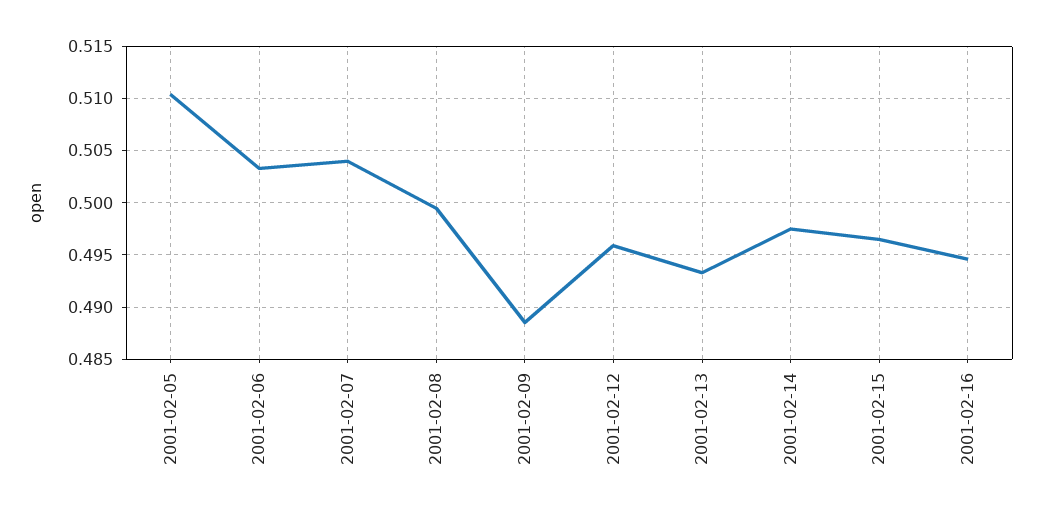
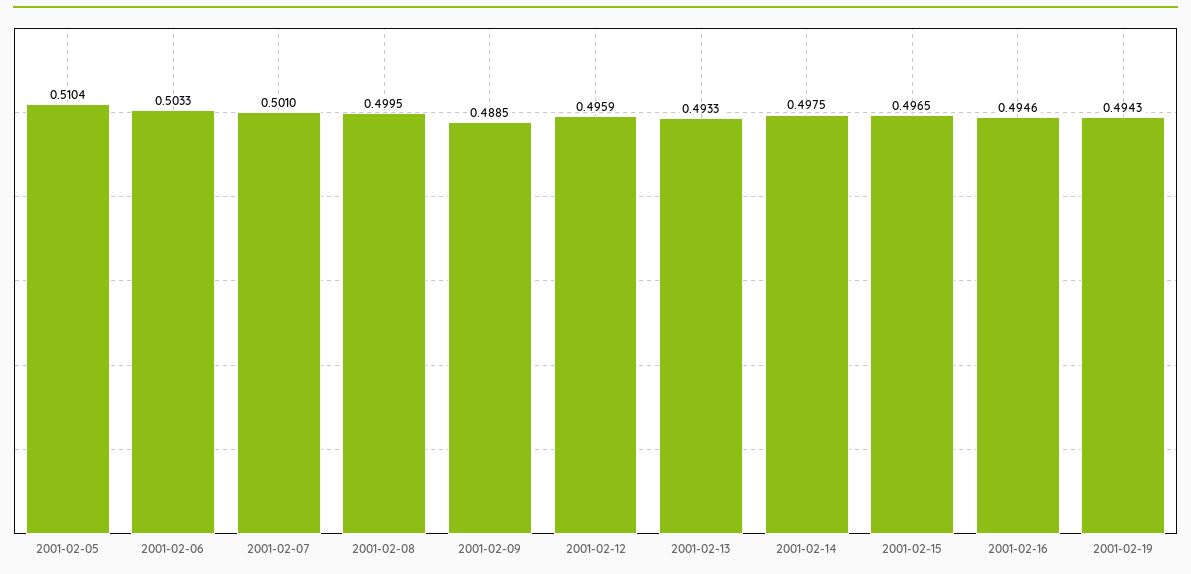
2001-02-07: 0.504 -> 0.501
2001-02-19: none -> 0.4943

